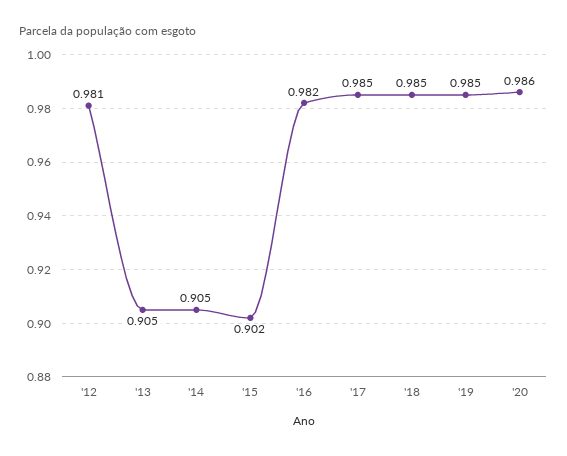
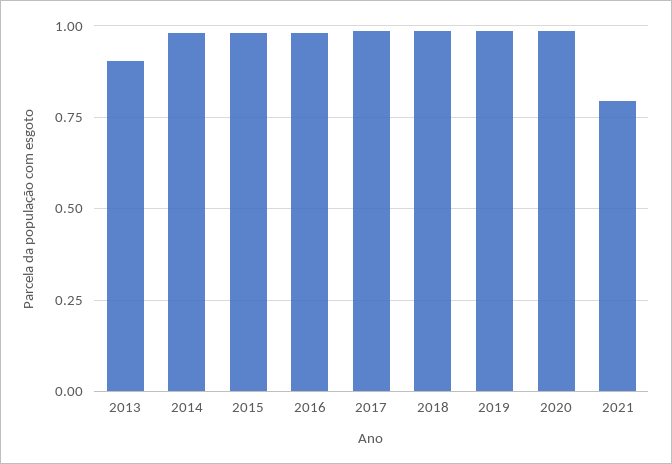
'12: 0.981 -> none
'14: 0.905 -> 0.975
'15: 0.902 -> 0.975
2021: none -> 0.8

